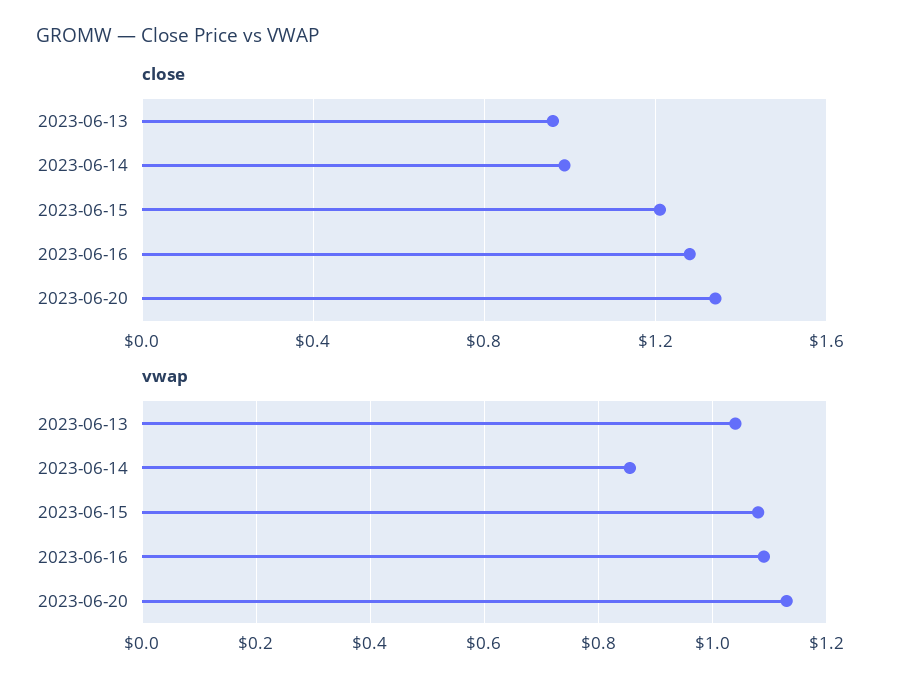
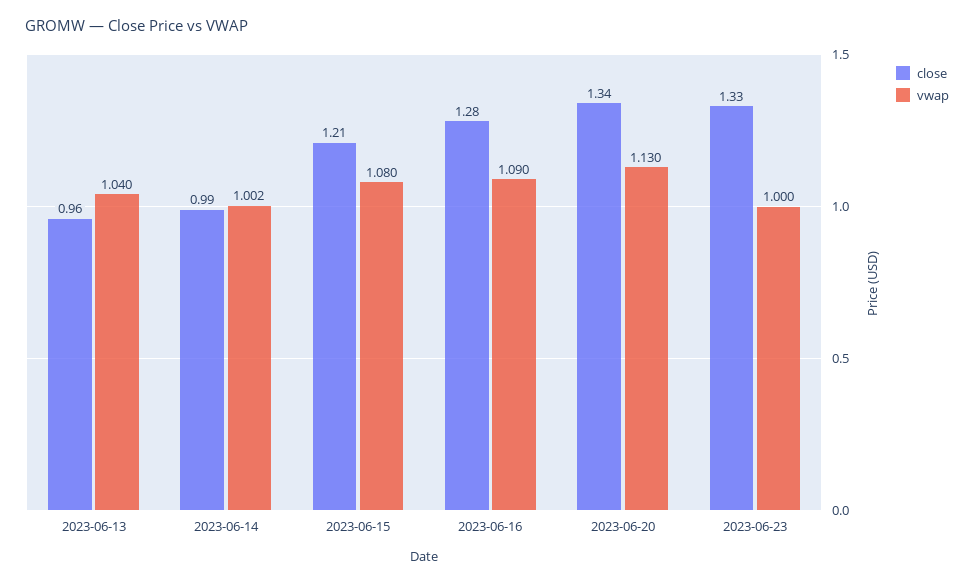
vwap, 2023-06-14: 0.86 -> 1.002
close, 2023-06-23: none -> 1.33
vwap, 2023-06-23: none -> 1

